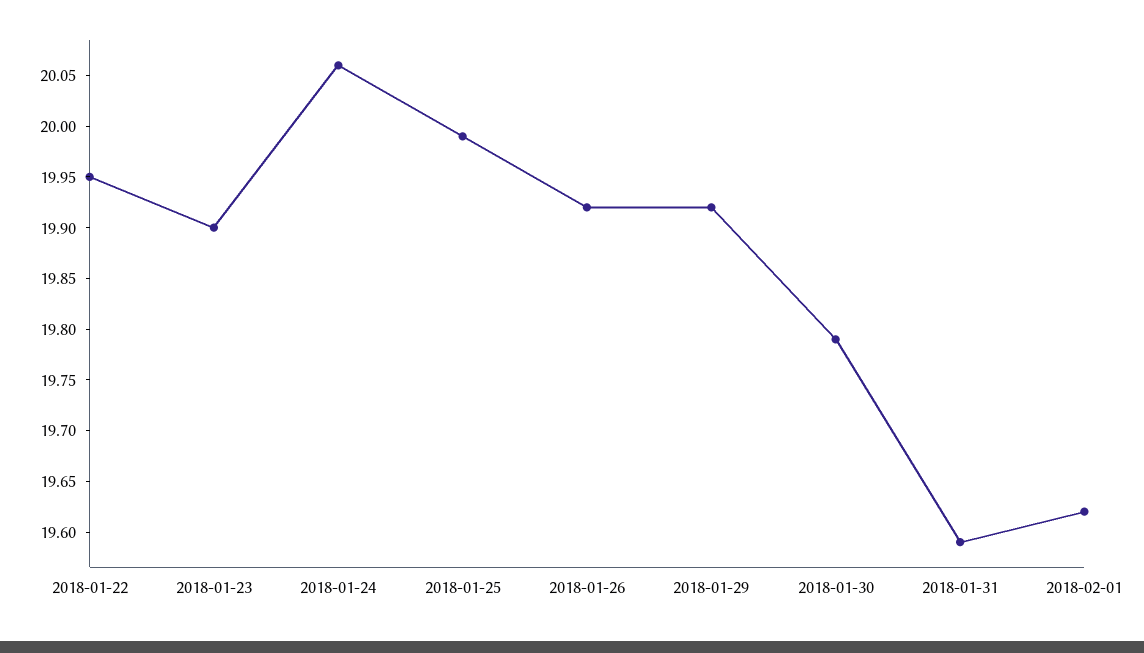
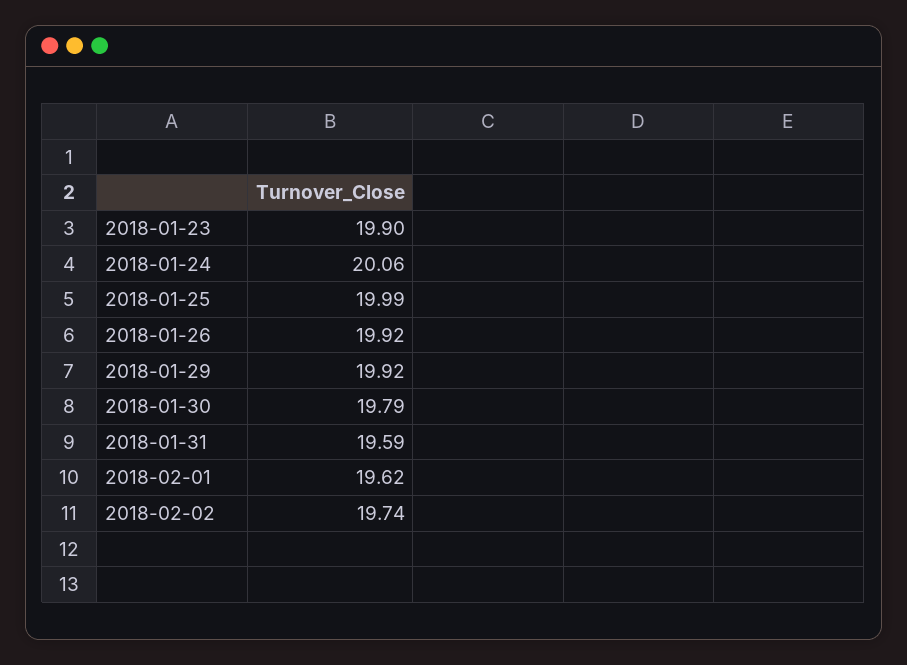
2018-01-22: 19.95 -> none
2018-02-02: none -> 19.74

